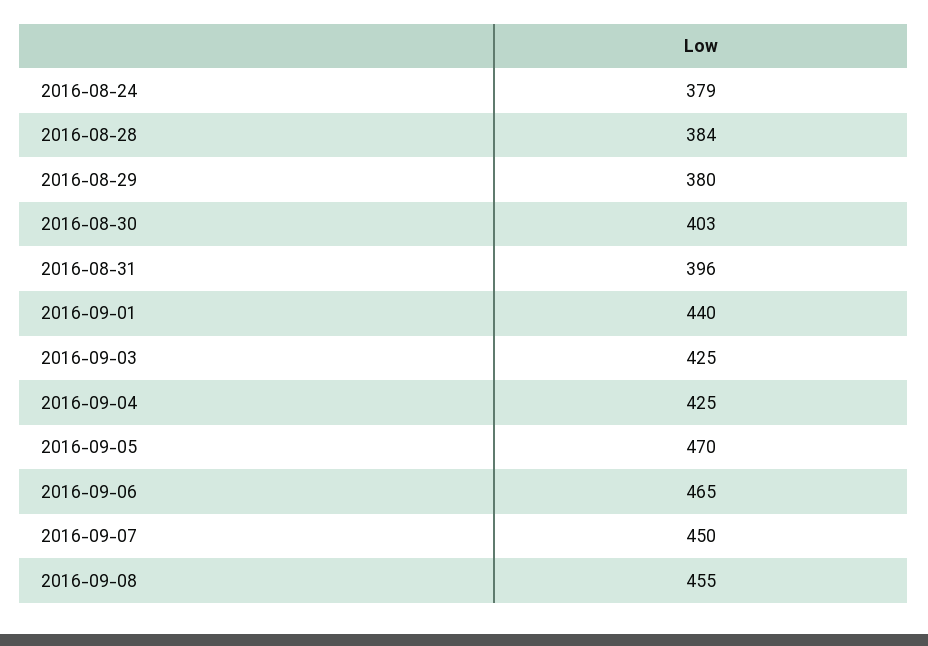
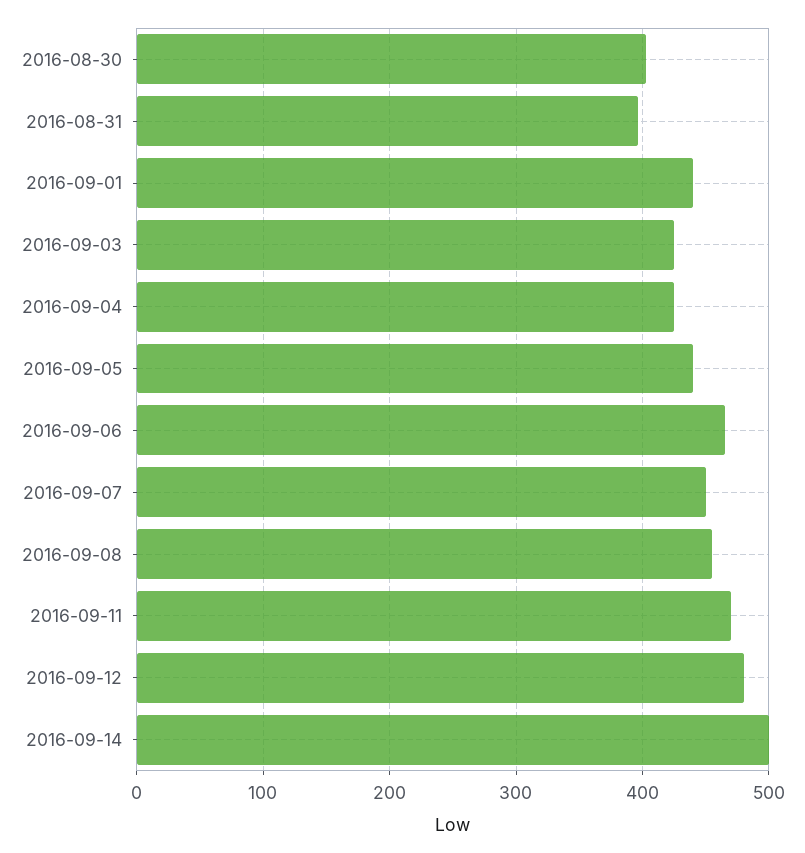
2016-08-24: 379 -> none
2016-08-28: 384 -> none
2016-08-29: 380 -> none
2016-09-05: 470 -> 440
2016-09-11: none -> 470
2016-09-12: none -> 480
2016-09-14: none -> 500

